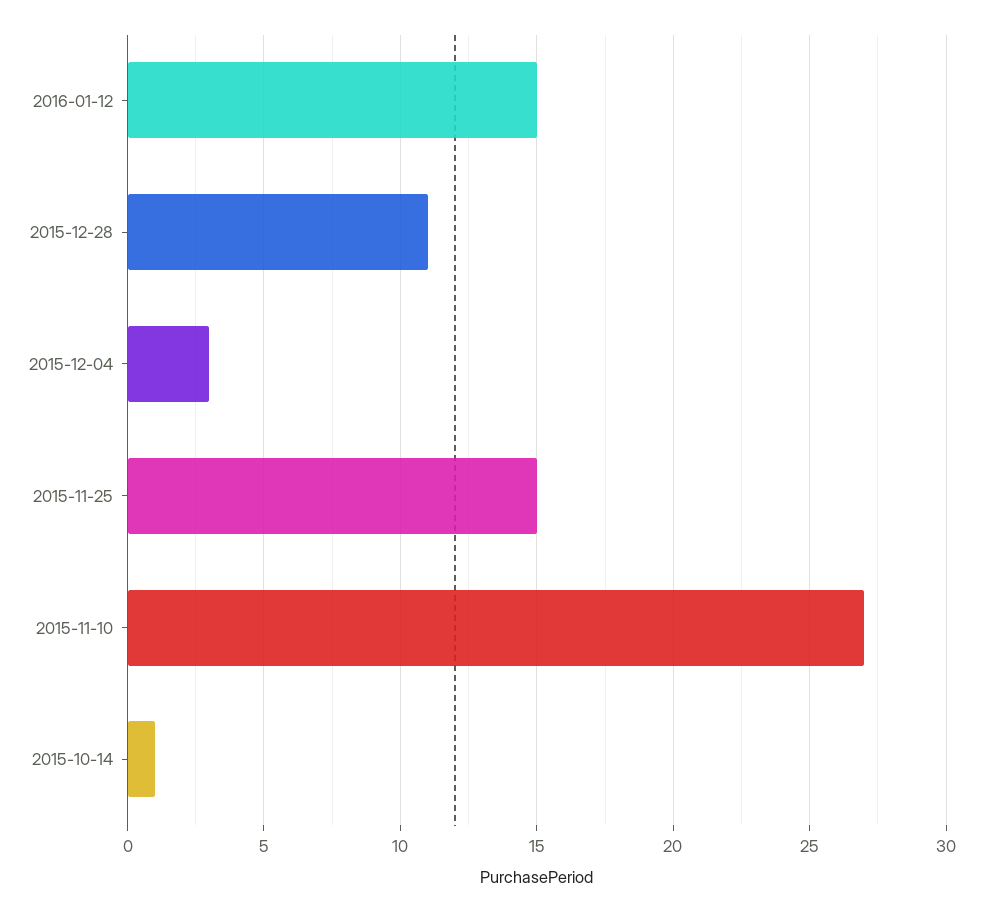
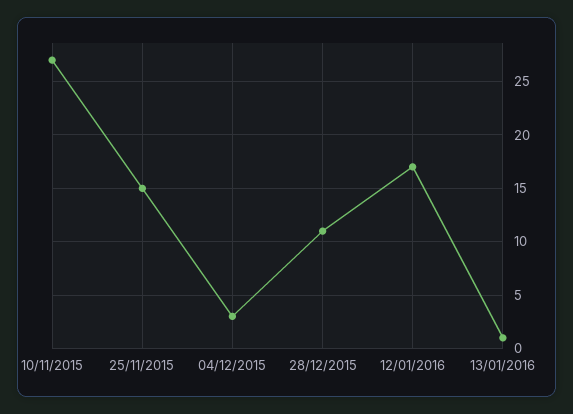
2016-01-12: 15 -> 17
2015-10-14: 1 -> none
13/01/2016: none -> 1

